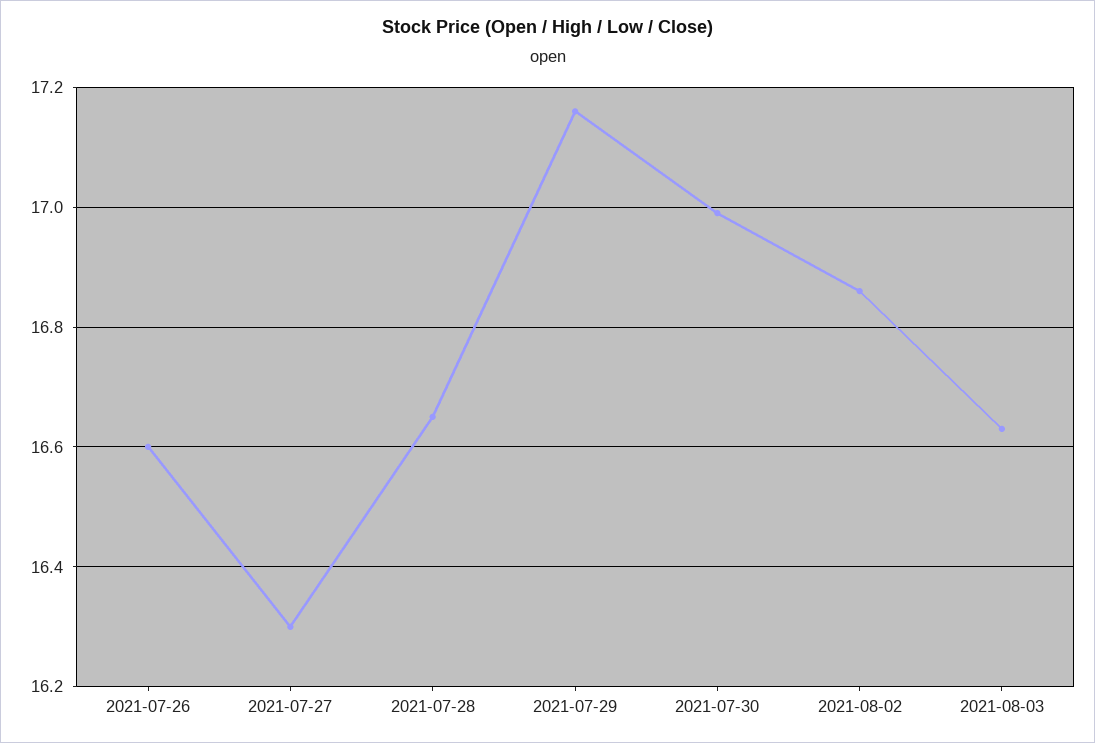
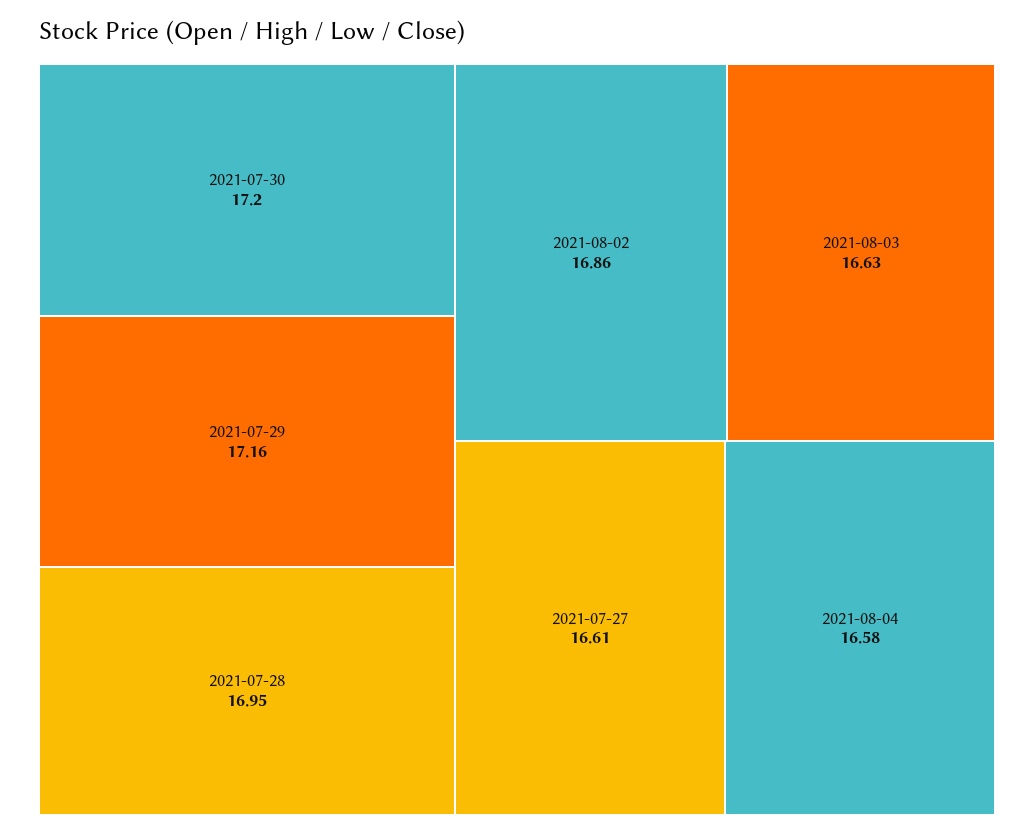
2021-07-26: 16.6 -> none
2021-07-27: 16.3 -> 16.61
2021-07-28: 16.65 -> 16.95
2021-07-30: 17 -> 17.2
2021-08-04: none -> 16.58

